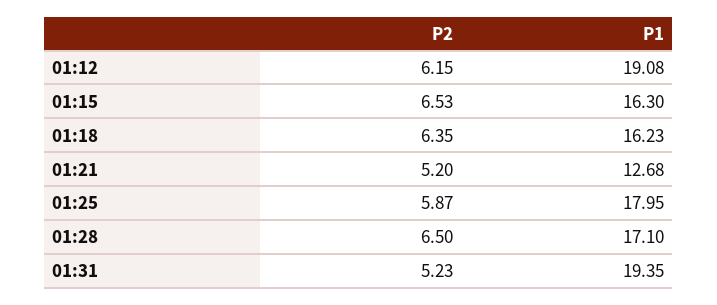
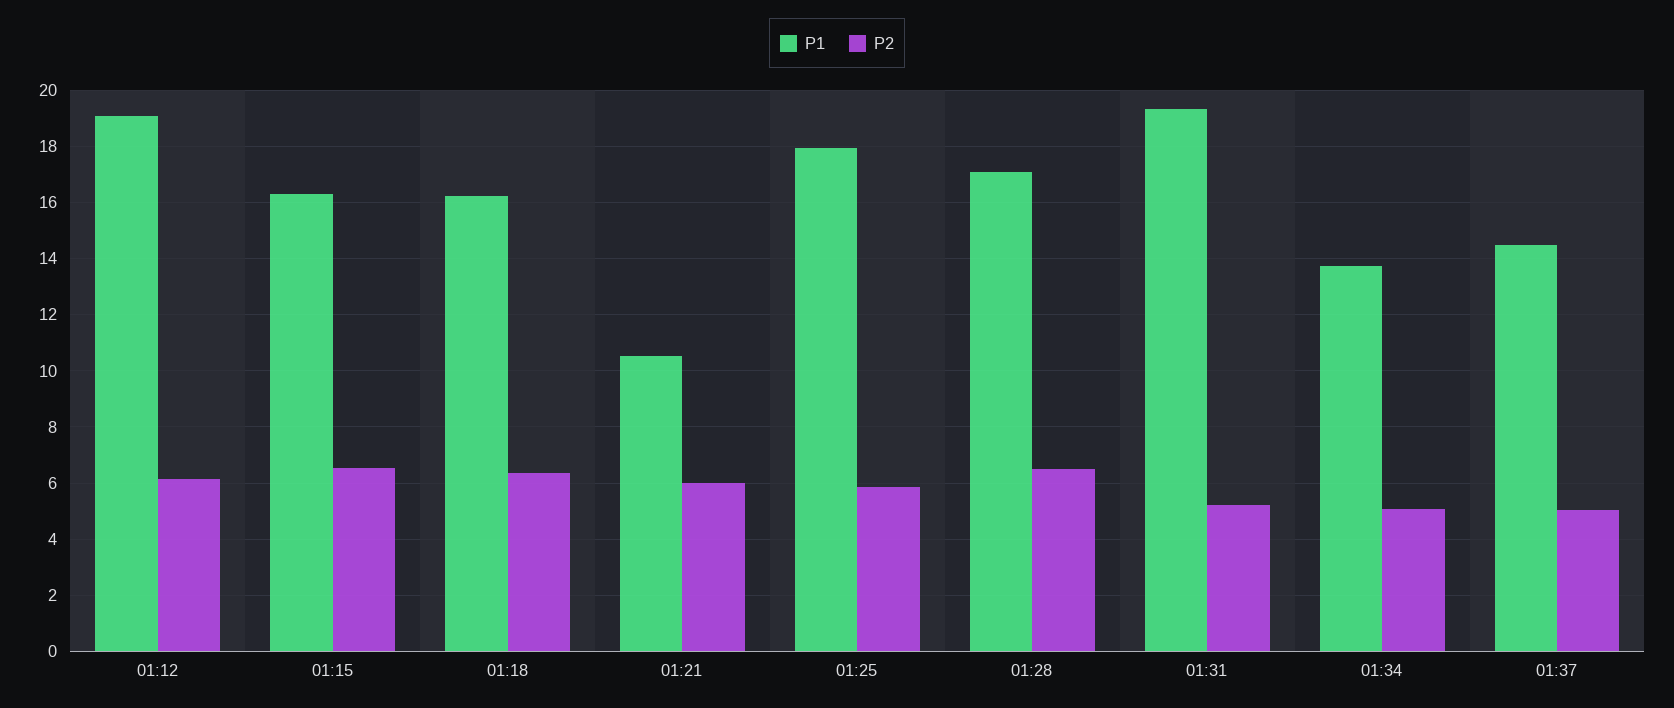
P2, 01:21: 5.2 -> 6
P1, 01:21: 12.68 -> 10.5
P1, 01:34: none -> 13.75
P2, 01:34: none -> 5
P1, 01:37: none -> 14.5
P2, 01:37: none -> 5

